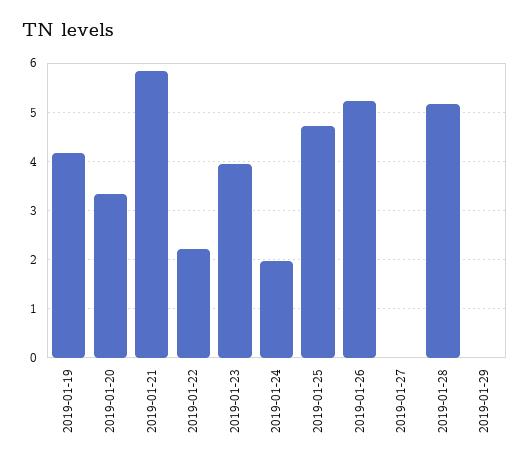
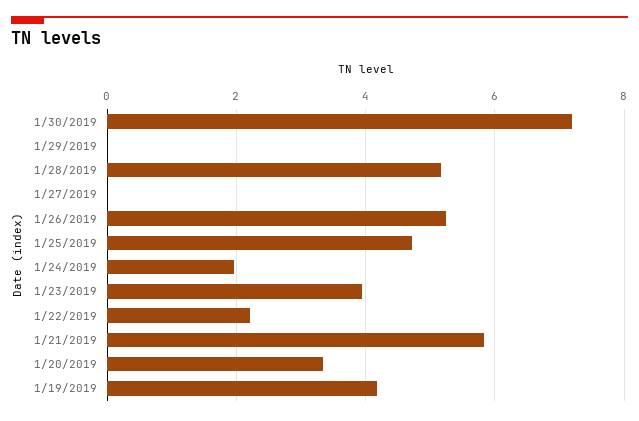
1/30/2019: none -> 7.2

